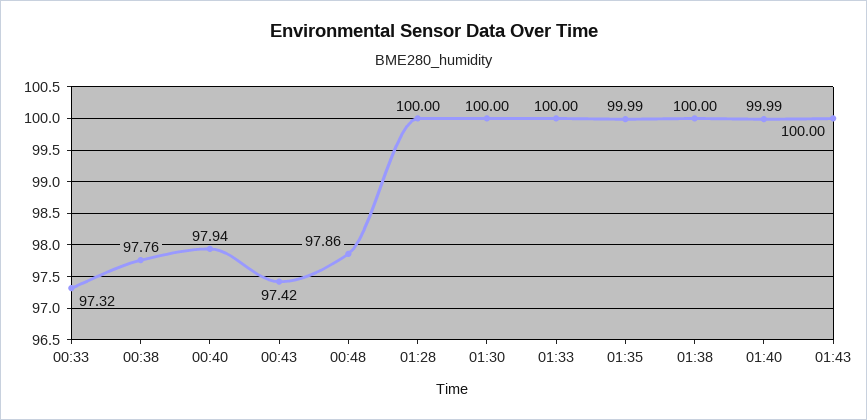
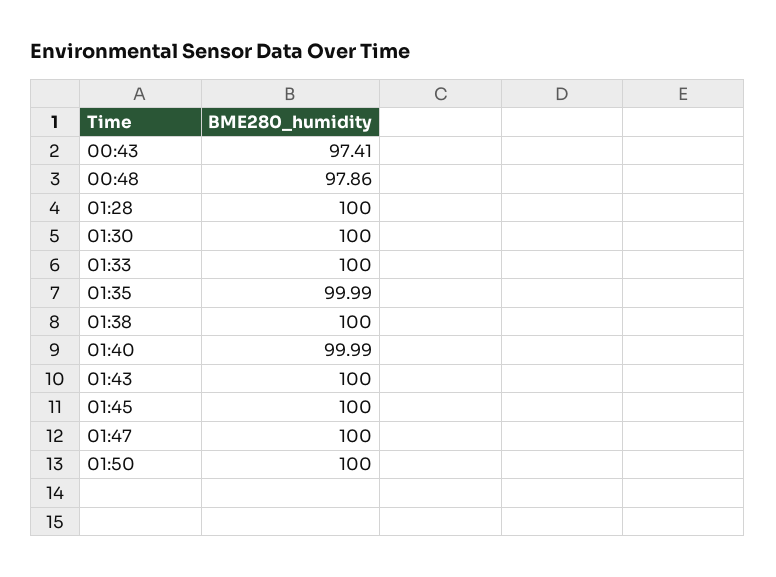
00:33: 97.32 -> none
00:38: 97.76 -> none
00:40: 97.94 -> none
00:43: 97.42 -> 97.41
01:45: none -> 100
01:47: none -> 100
01:50: none -> 100

